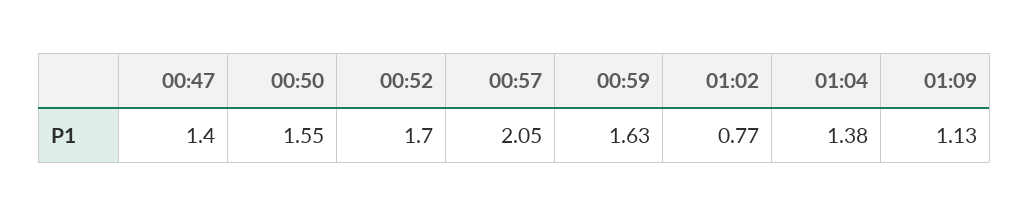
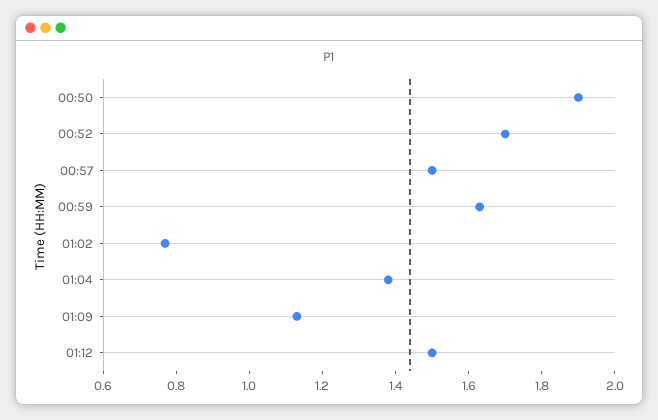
00:47: 1.4 -> none
00:50: 1.55 -> 1.9
00:57: 2.05 -> 1.5
01:12: none -> 1.5

